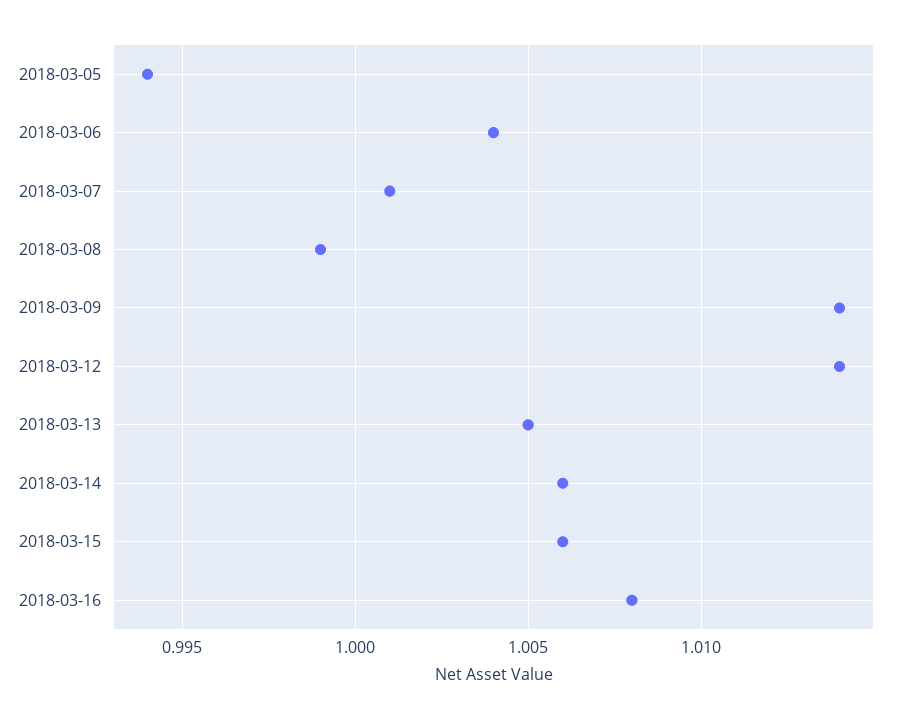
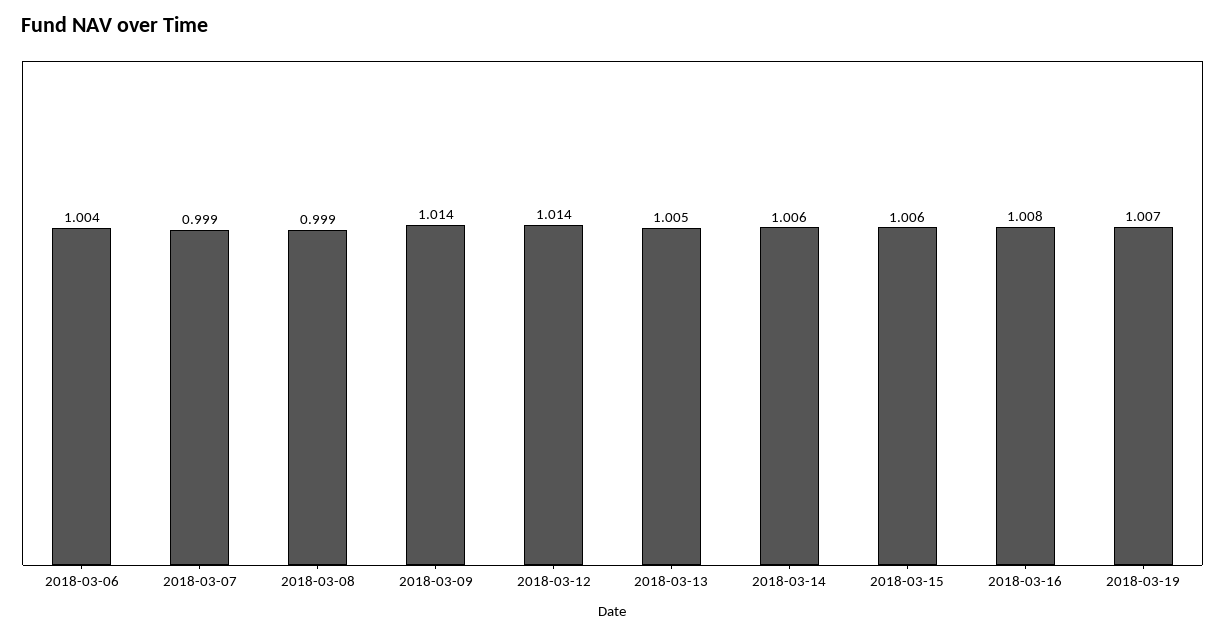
2018-03-05: 0.994 -> none
2018-03-07: 1.001 -> 0.999
2018-03-19: none -> 1.007

